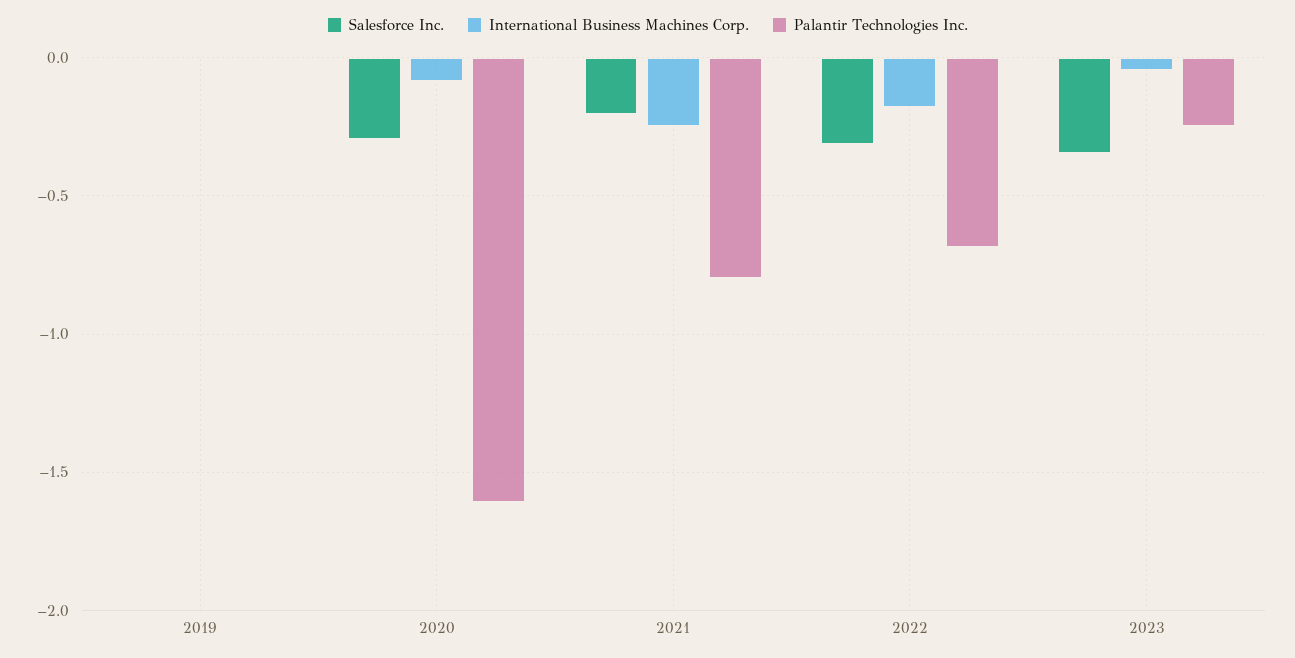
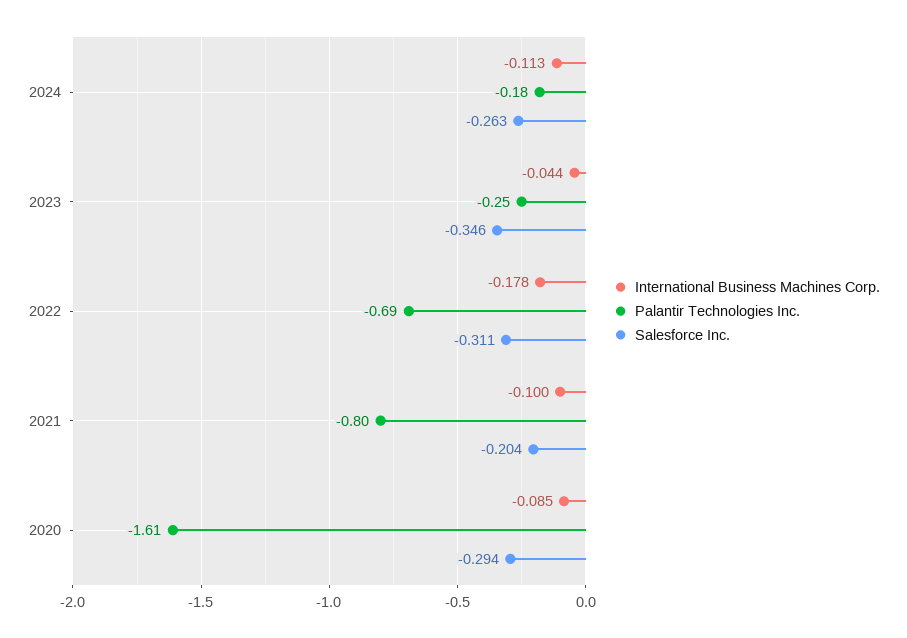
Salesforce Inc., 2019: 0 -> none
International Business Machines Corp., 2019: 0 -> none
Palantir Technologies Inc., 2019: 0 -> none
International Business Machines Corp., 2021: -0.25 -> -0.1
International Business Machines Corp., 2024: none -> -0.113
Palantir Technologies Inc., 2024: none -> -0.18
Salesforce Inc., 2024: none -> -0.263

